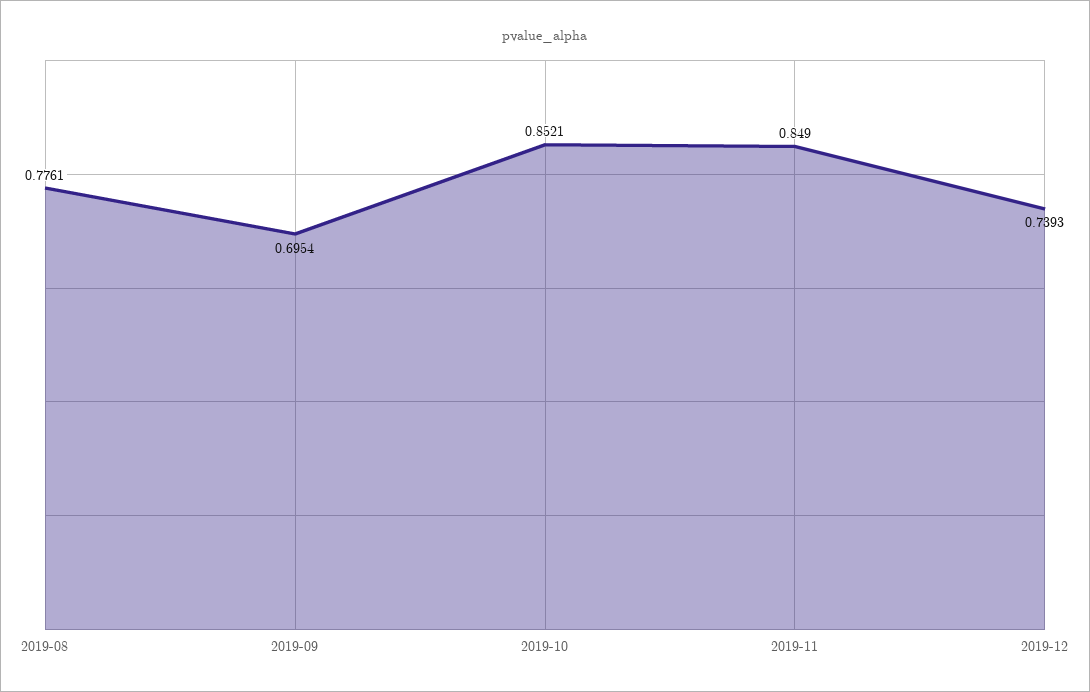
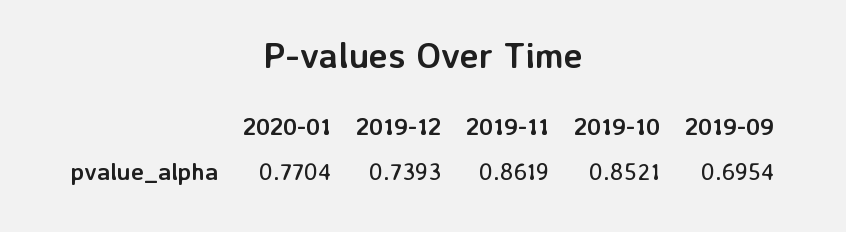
2019-08: 0.7761 -> none
2019-11: 0.849 -> 0.8619
2020-01: none -> 0.7704

